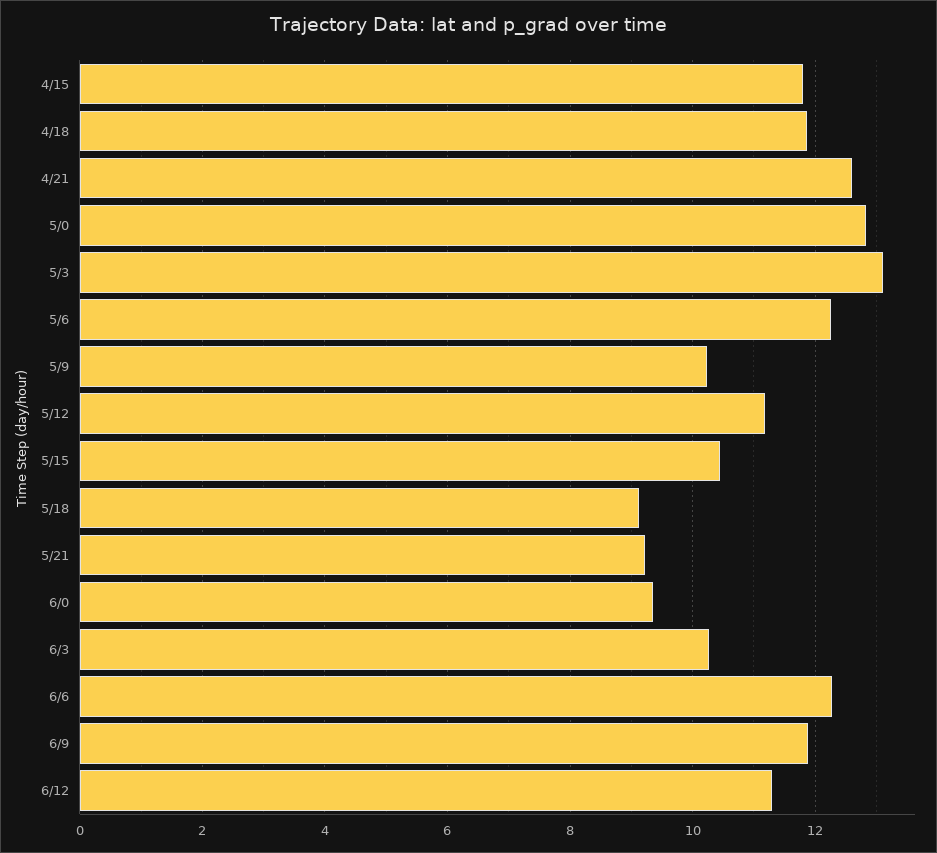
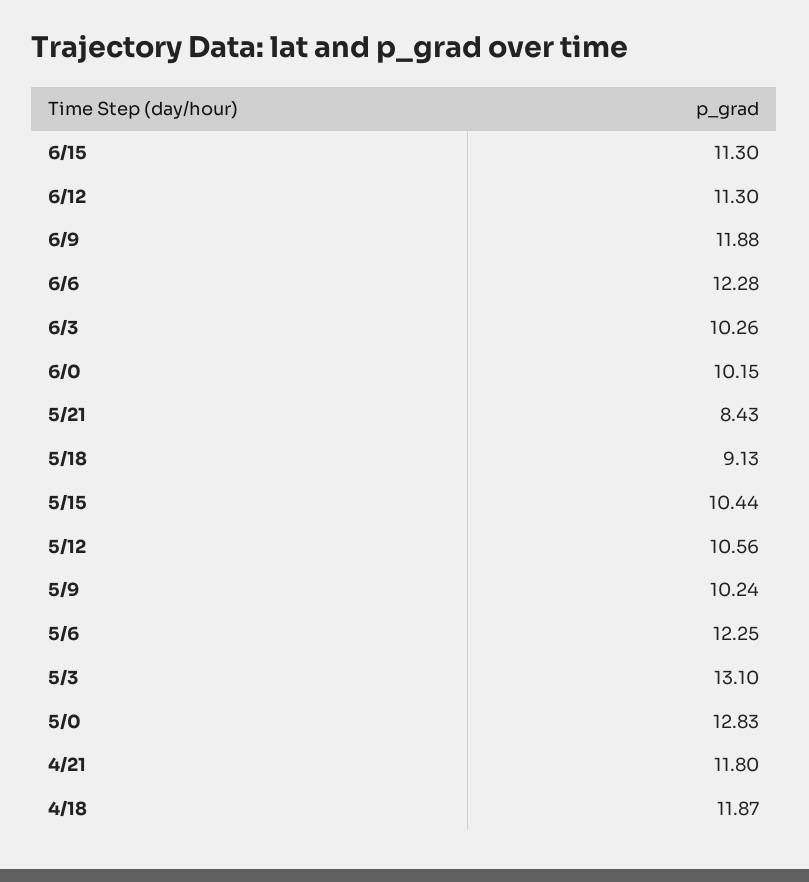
4/15: 11.8 -> none
4/21: 12.6 -> 11.8
5/12: 11.2 -> 10.56
5/21: 9.2 -> 8.43
6/0: 9.4 -> 10.15
6/15: none -> 11.3

